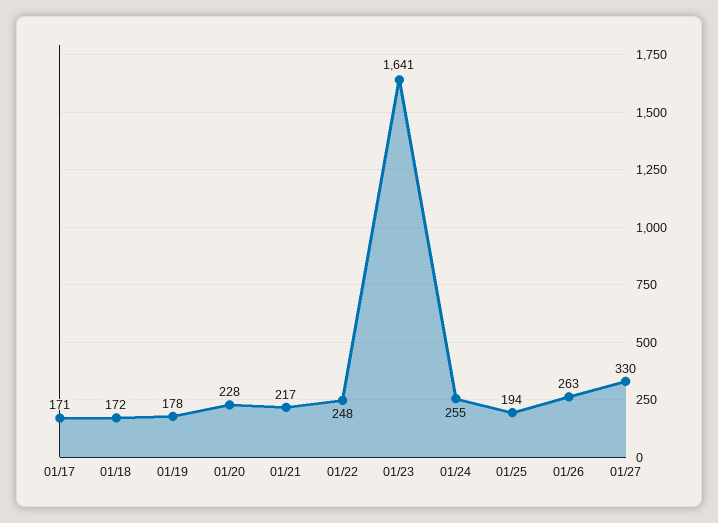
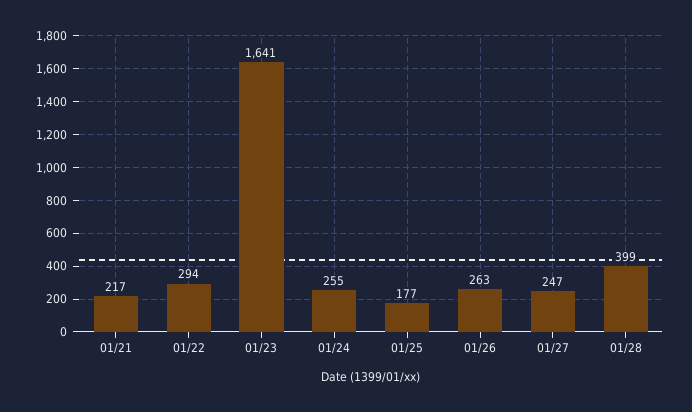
01/17: 171 -> none
01/18: 172 -> none
01/19: 178 -> none
01/20: 228 -> none
01/22: 248 -> 294
01/25: 194 -> 177
01/27: 330 -> 247
01/28: none -> 399

